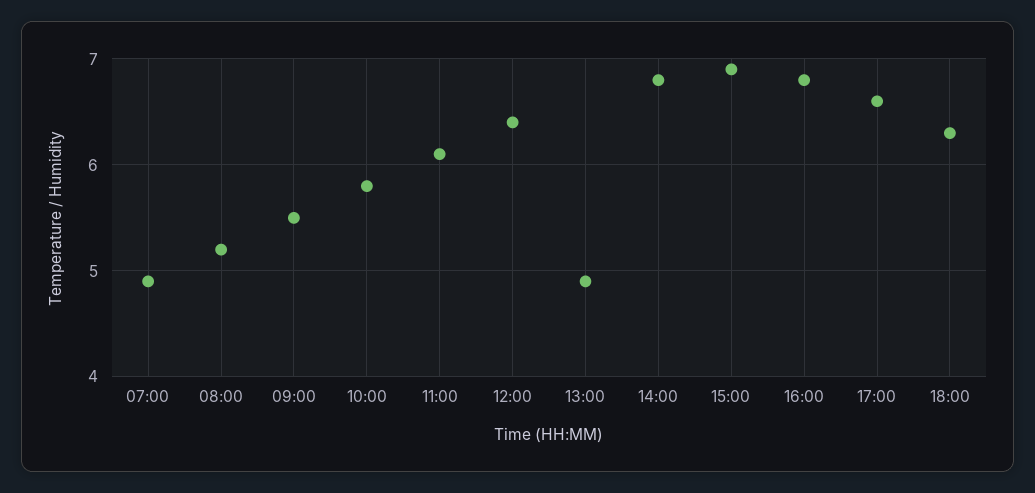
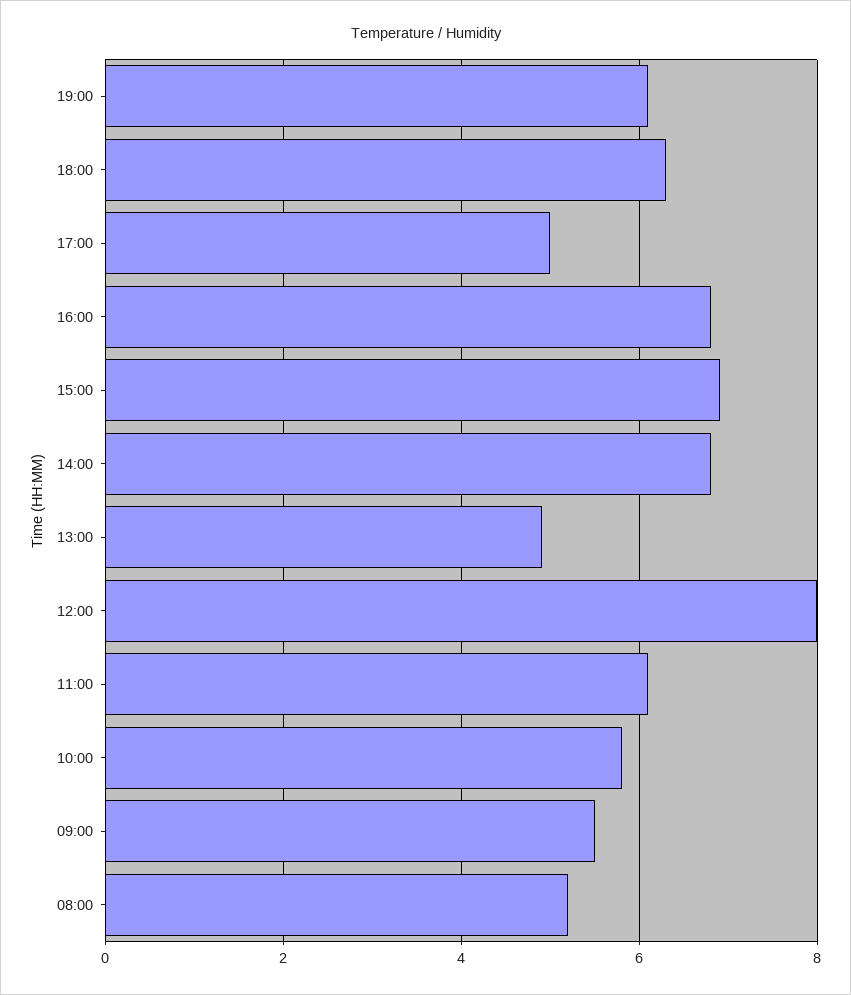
07:00: 4.9 -> none
12:00: 6.4 -> 8
17:00: 6.6 -> 5
19:00: none -> 6

